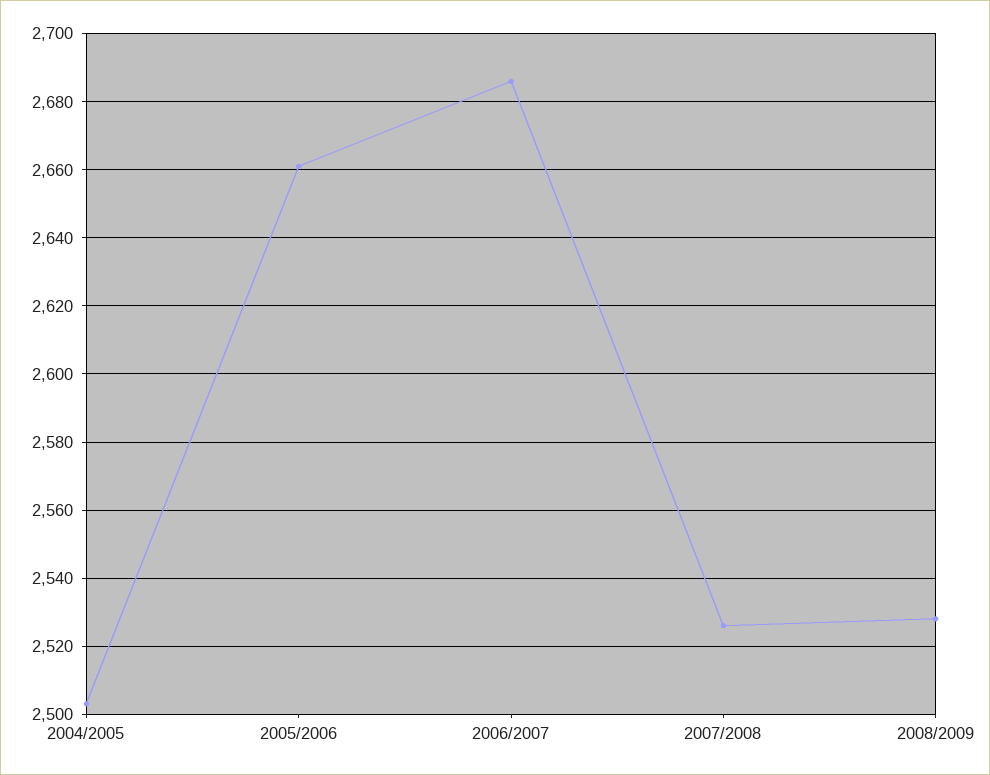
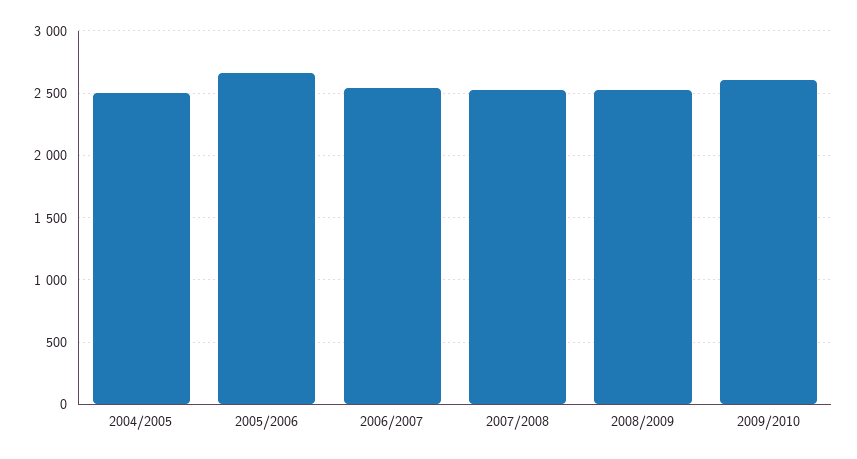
2006/2007: 2685 -> 2550
2009/2010: none -> 2600

